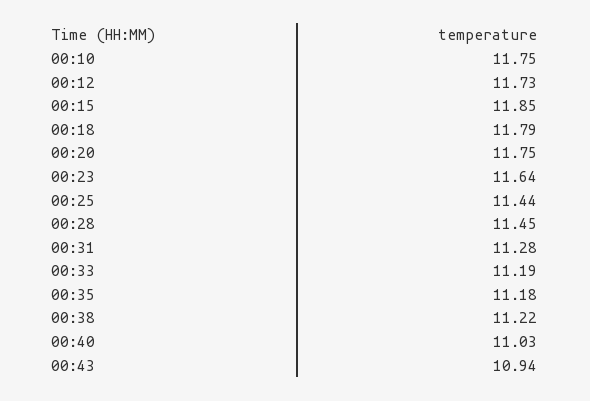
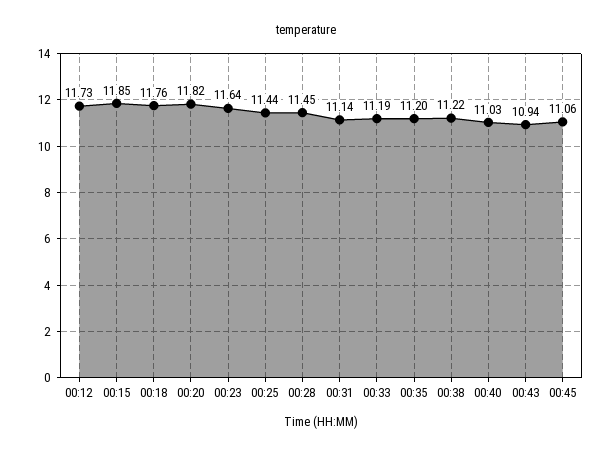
00:10: 11.75 -> none
00:18: 11.79 -> 11.76
00:20: 11.75 -> 11.82
00:31: 11.28 -> 11.14
00:35: 11.18 -> 11.2
00:45: none -> 11.06

